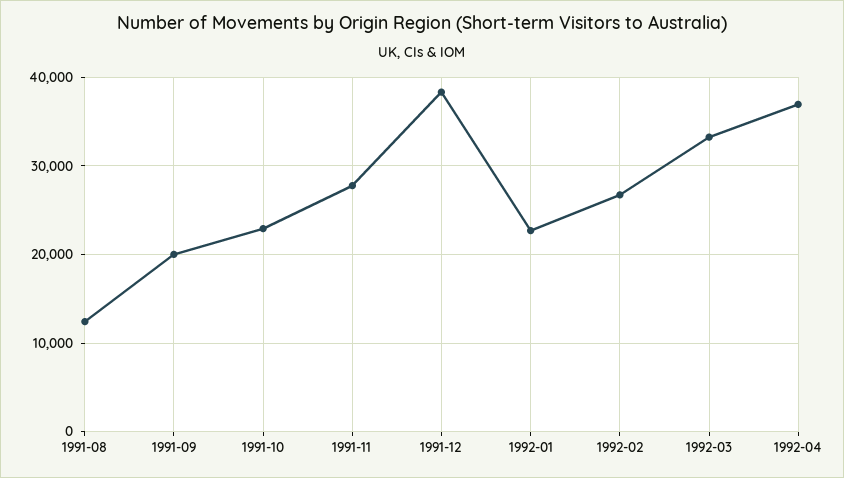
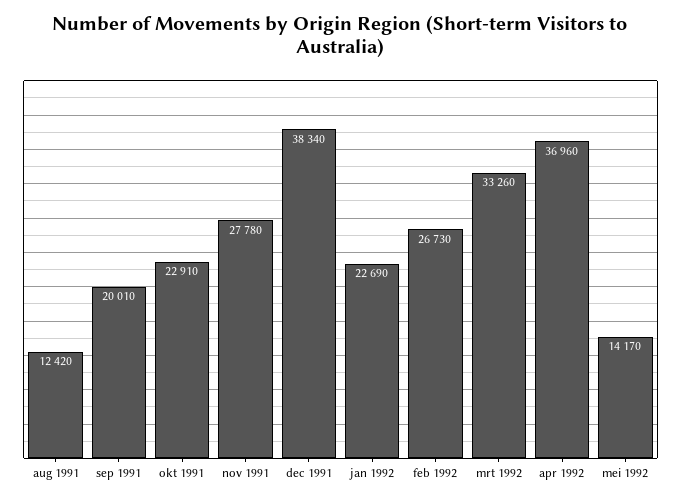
mei 1992: none -> 14170

